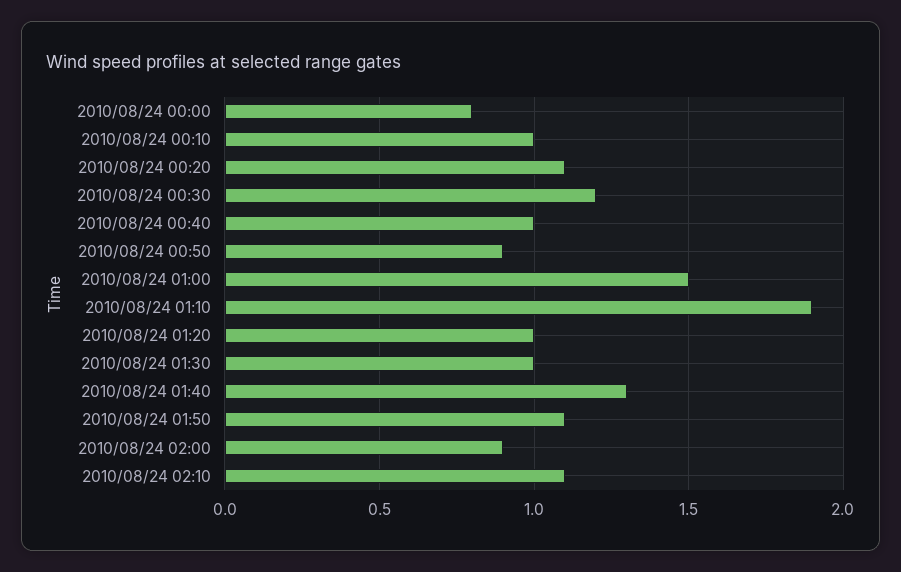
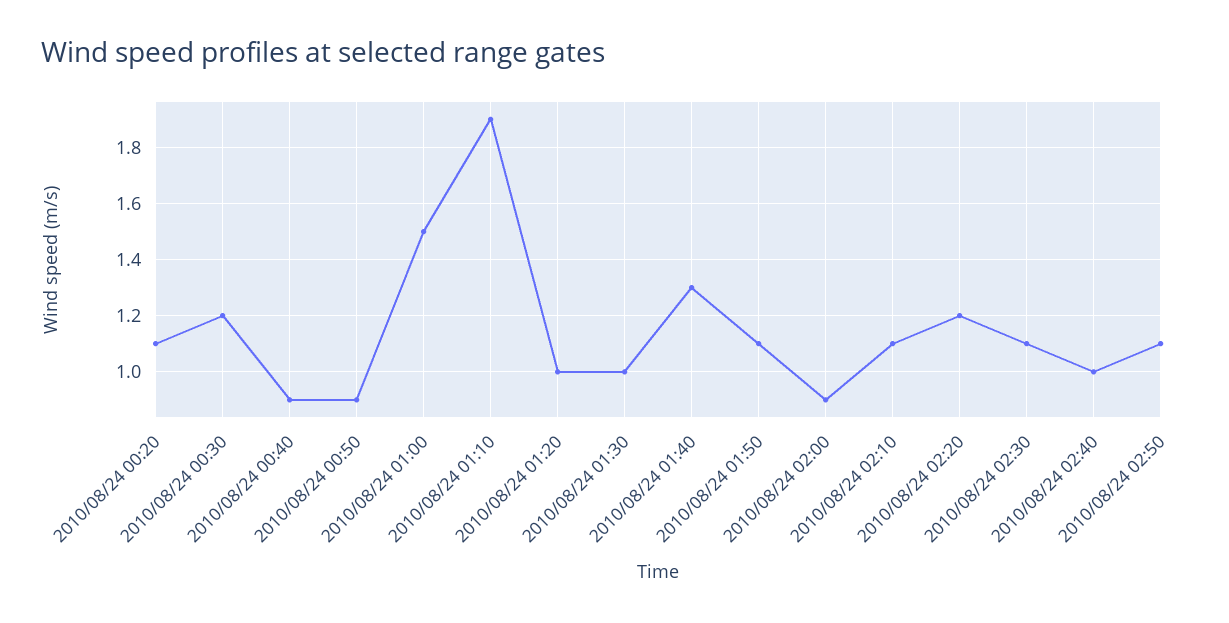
2010/08/24 00:00: 0.8 -> none
2010/08/24 00:10: 1 -> none
2010/08/24 00:40: 1 -> 0.9
2010/08/24 02:20: none -> 1.2
2010/08/24 02:30: none -> 1.1
2010/08/24 02:40: none -> 1
2010/08/24 02:50: none -> 1.1

